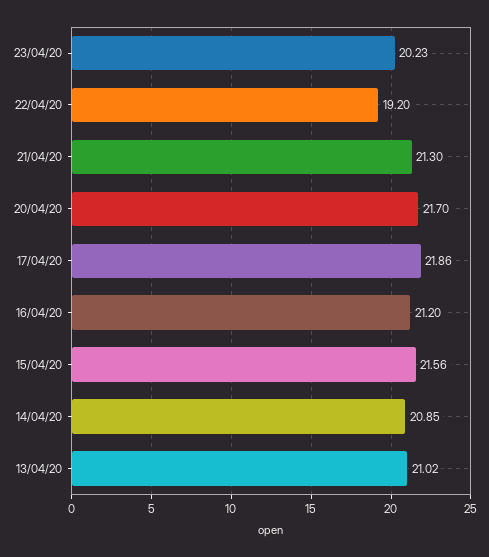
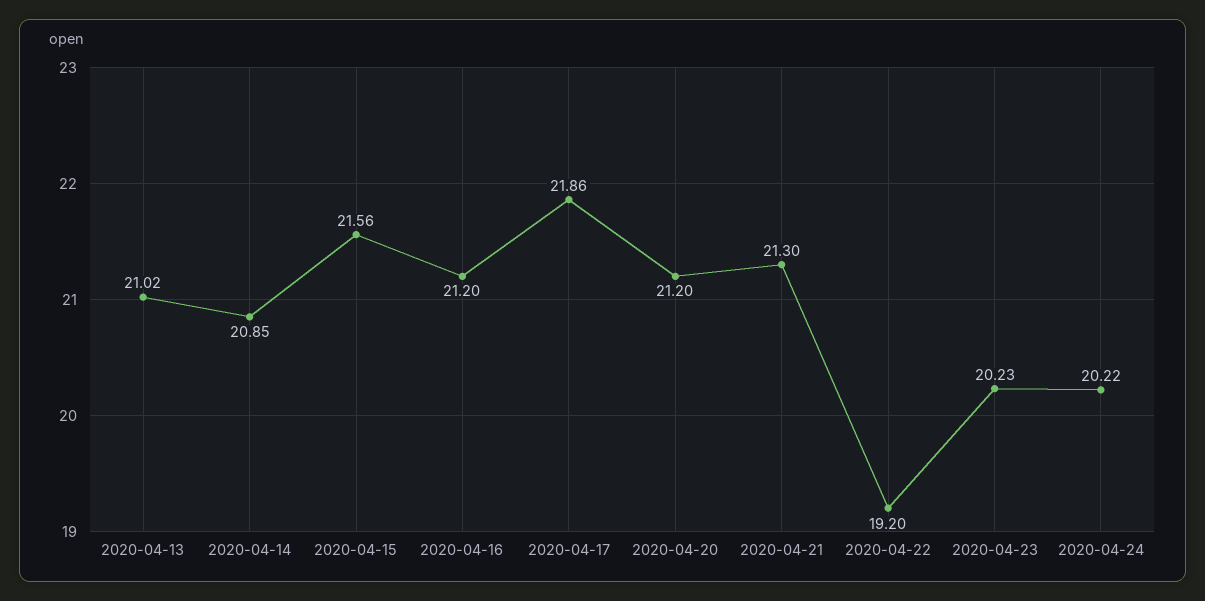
20/04/20: 21.7 -> 21.2
2020-04-24: none -> 20.22

